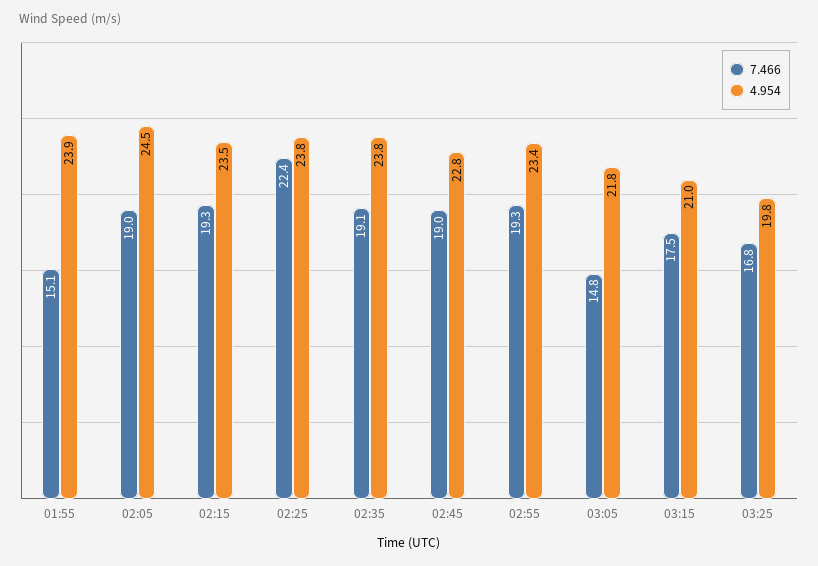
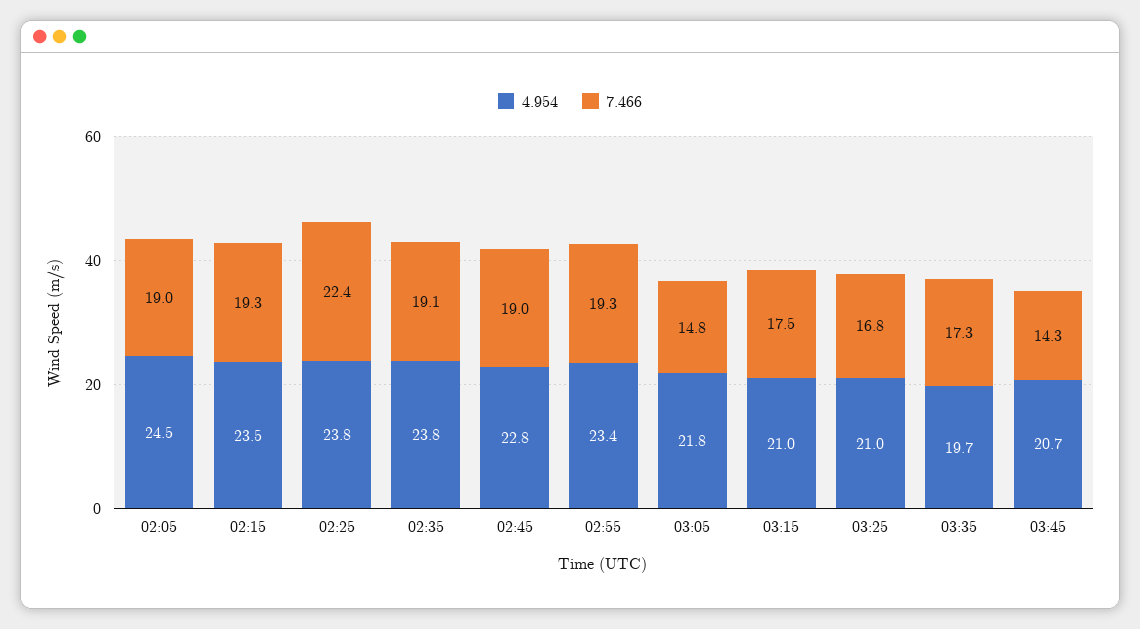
7.466, 01:55: 15.1 -> none
4.954, 01:55: 23.9 -> none
4.954, 03:25: 19.8 -> 21
4.954, 03:35: none -> 19.7
7.466, 03:35: none -> 17.3
4.954, 03:45: none -> 20.7
7.466, 03:45: none -> 14.3

